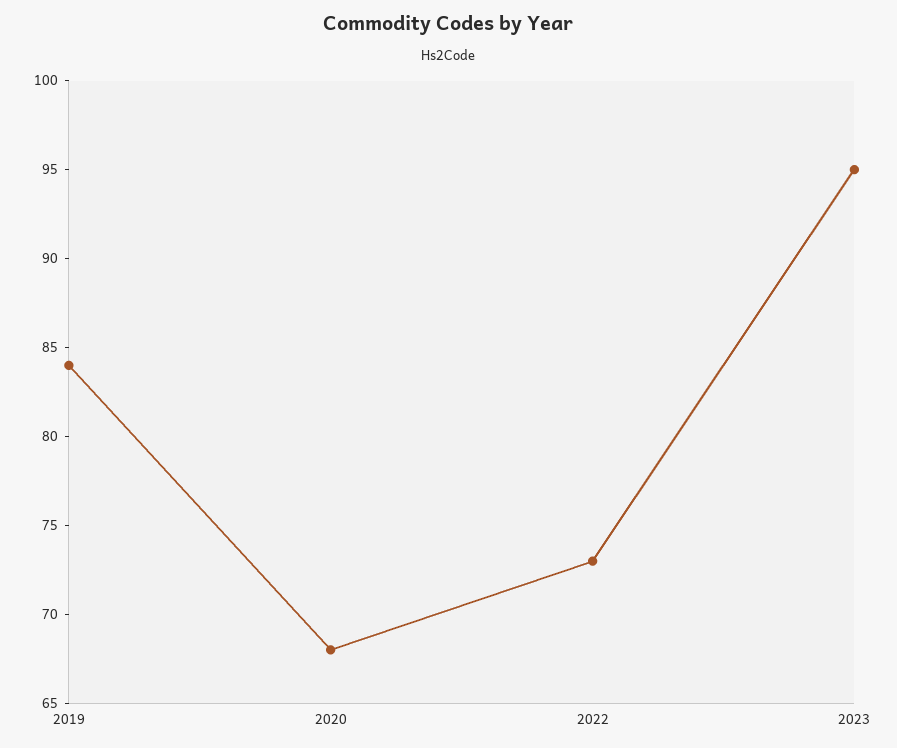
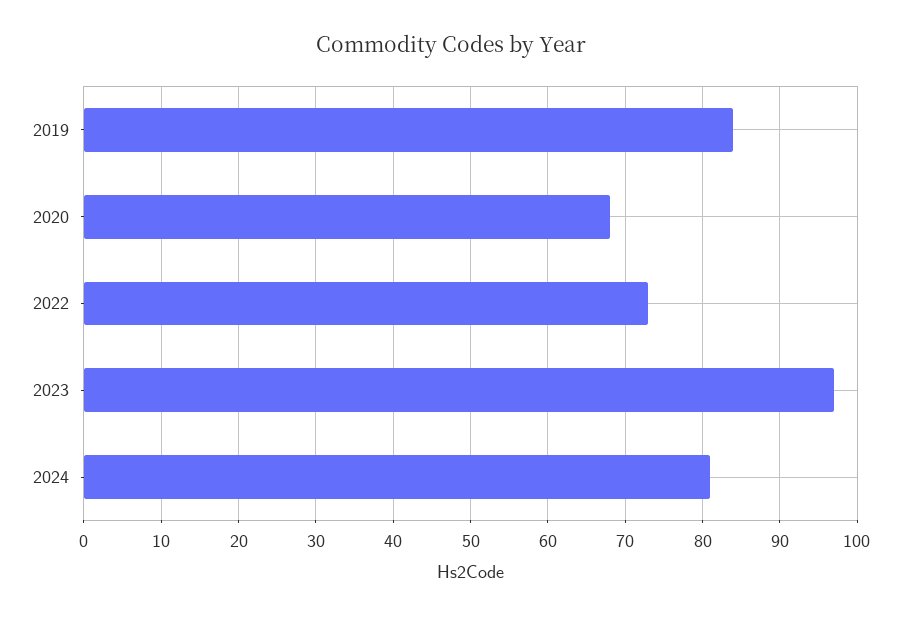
2023: 95 -> 97
2024: none -> 81

